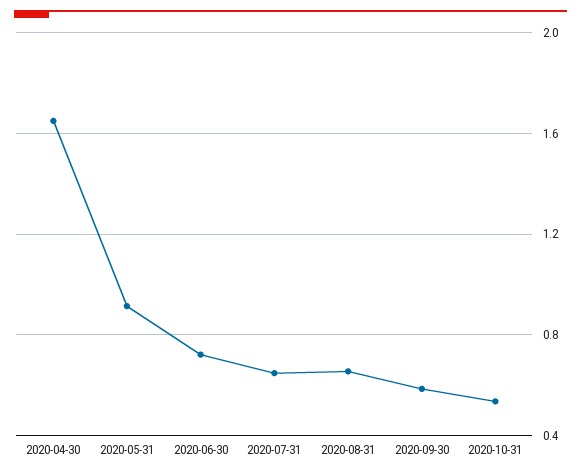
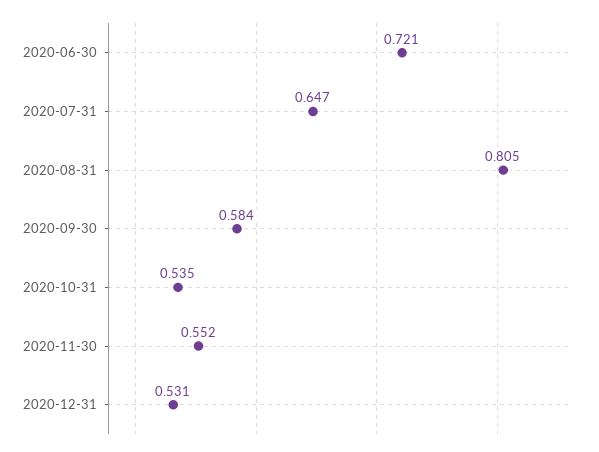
2020-04-30: 1.65 -> none
2020-05-31: 0.9 -> none
2020-08-31: 0.65 -> 0.805
2020-11-30: none -> 0.552
2020-12-31: none -> 0.531

